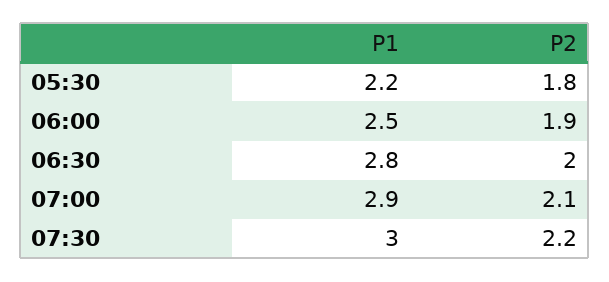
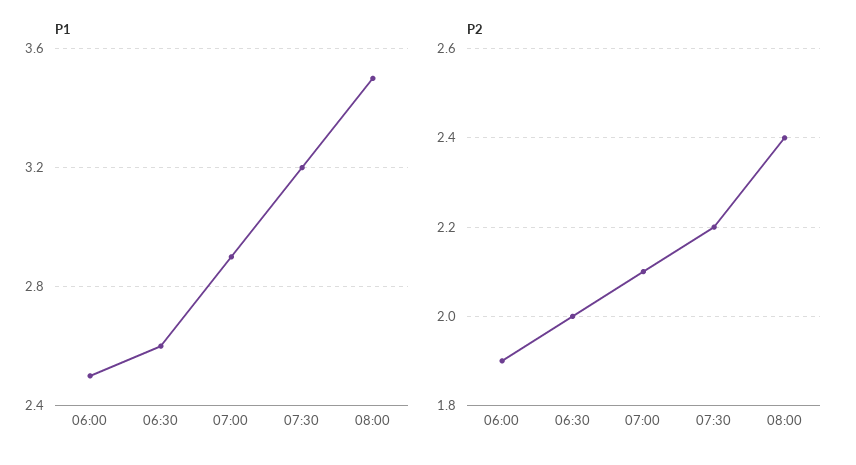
P1, 05:30: 2.2 -> none
P2, 05:30: 1.8 -> none
P1, 06:30: 2.8 -> 2.6
P1, 07:30: 3 -> 3.2
P1, 08:00: none -> 3.5
P2, 08:00: none -> 2.4

